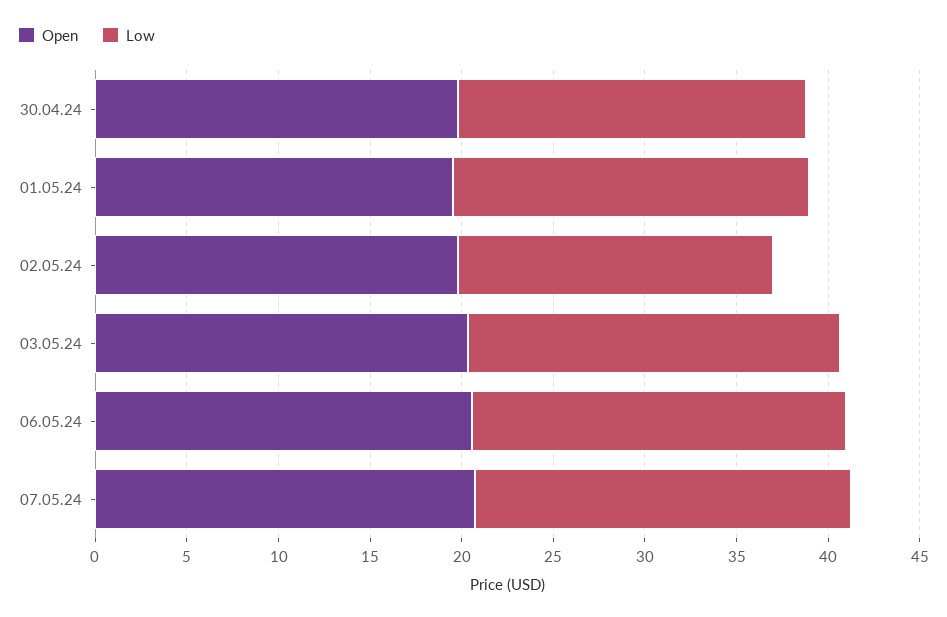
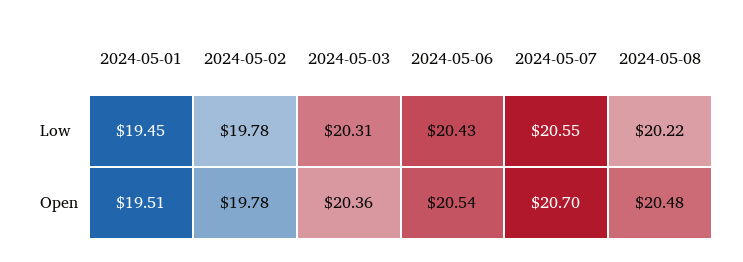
Open, 30.04.24: 20 -> none
Low, 30.04.24: 19 -> none
Low, 02.05.24: 17 -> 19.78
Low, 2024-05-08: none -> 20.22
Open, 2024-05-08: none -> 20.48

